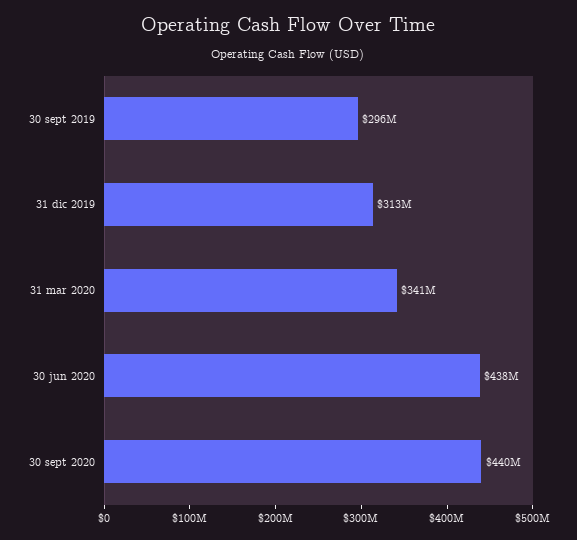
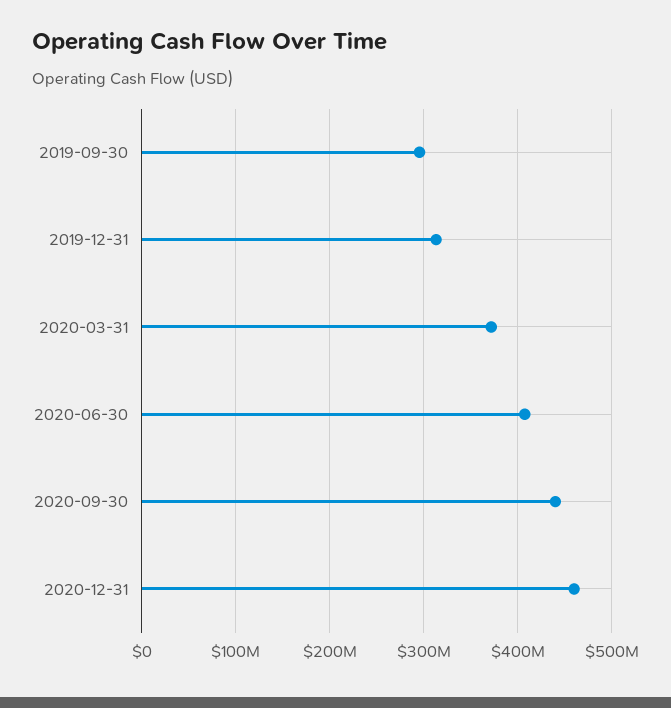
31 mar 2020: 341000000 -> 370000000
30 jun 2020: 438000000 -> 410000000
2020-12-31: none -> 460000000

